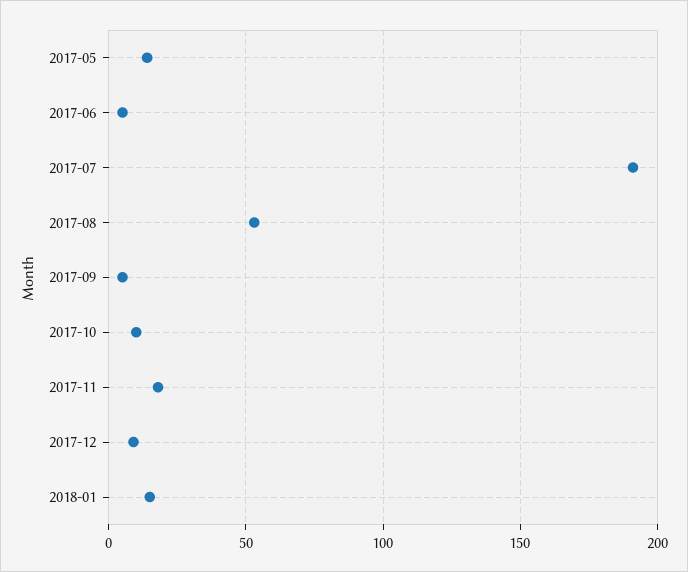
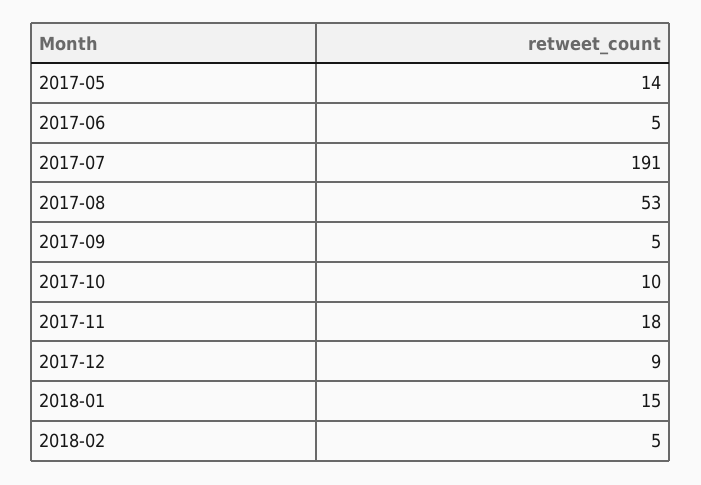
2018-02: none -> 5

